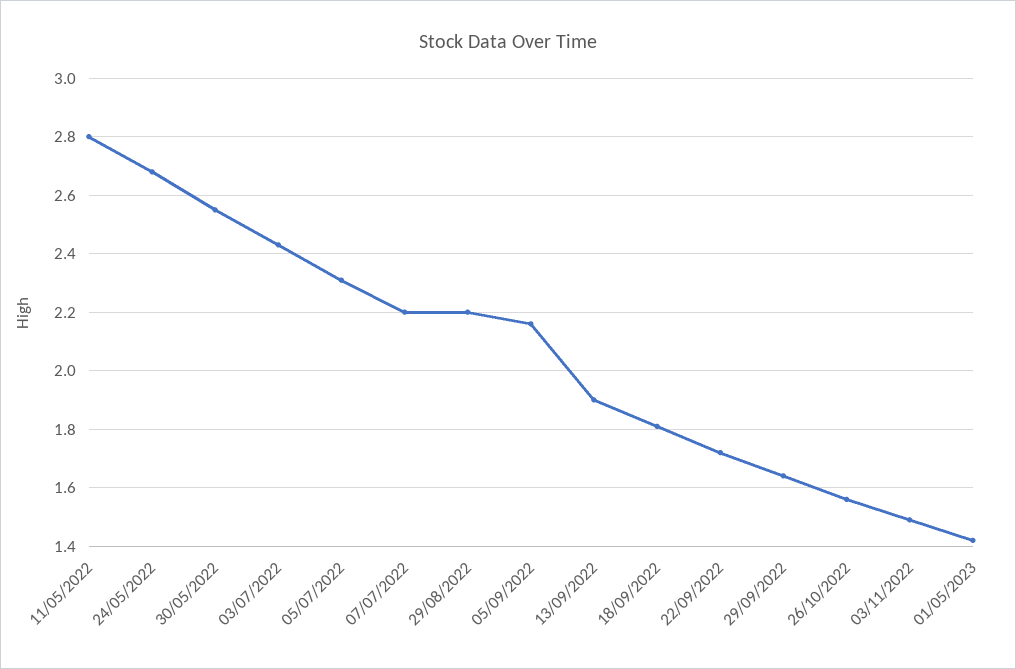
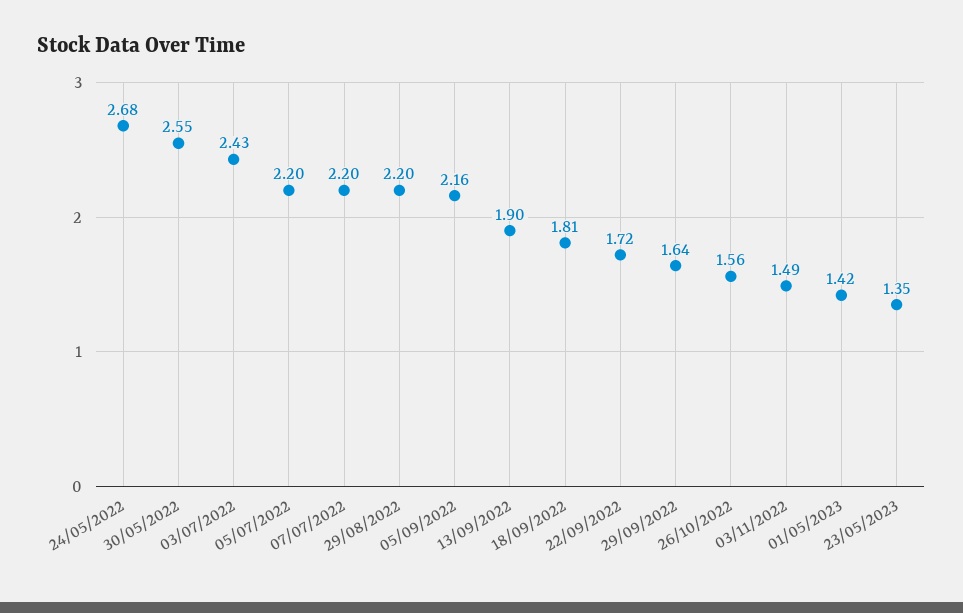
11/05/2022: 2.8 -> none
05/07/2022: 2.3 -> 2.2
23/05/2023: none -> 1.35

